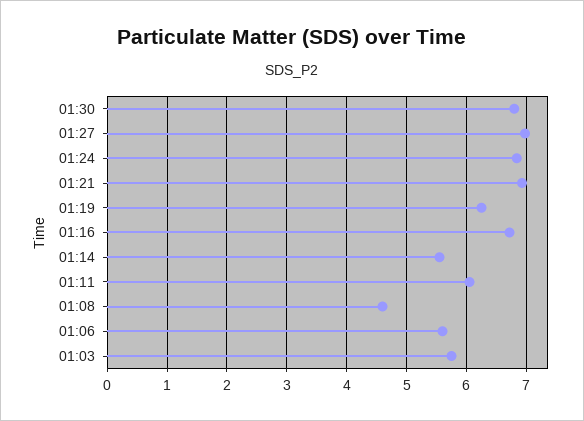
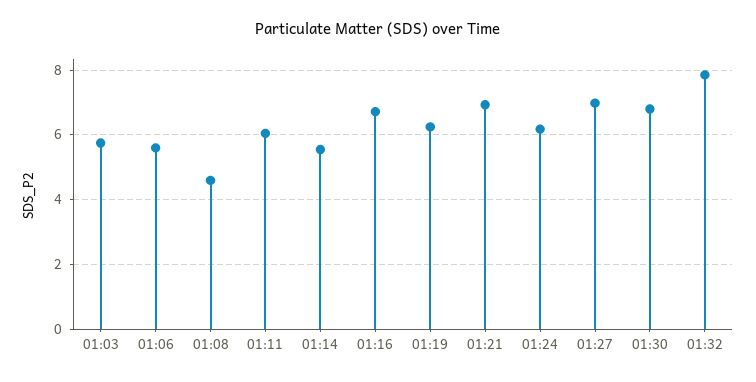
01:24: 6.8 -> 6.2
01:32: none -> 7.8

